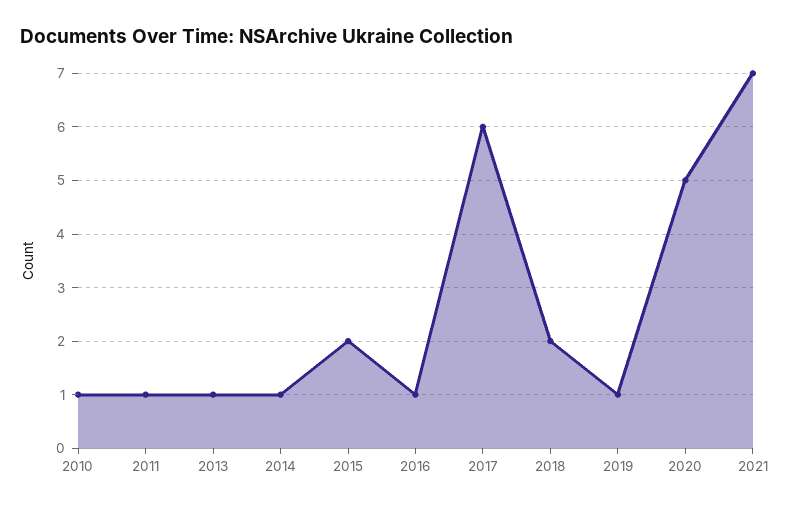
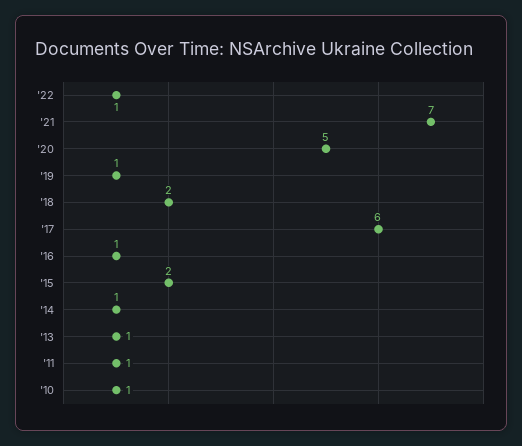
'22: none -> 1

